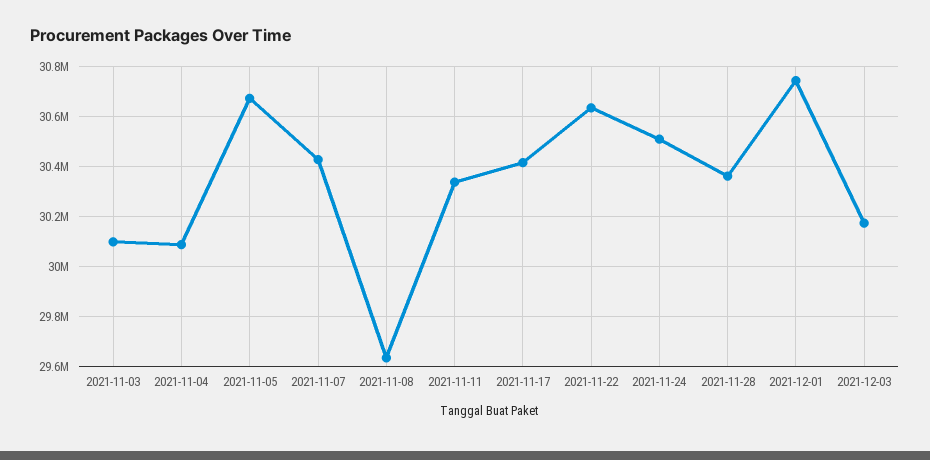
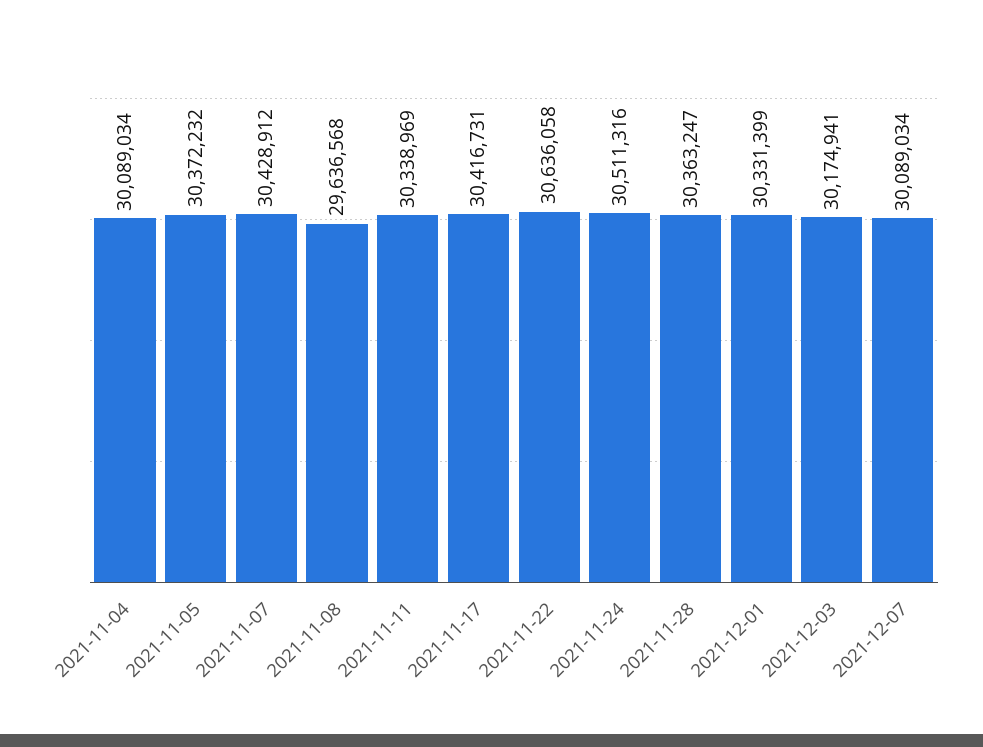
2021-11-03: 30100000 -> none
2021-11-05: 30675000 -> 30372232
2021-12-01: 30750000 -> 30331399
2021-12-07: none -> 30089034

